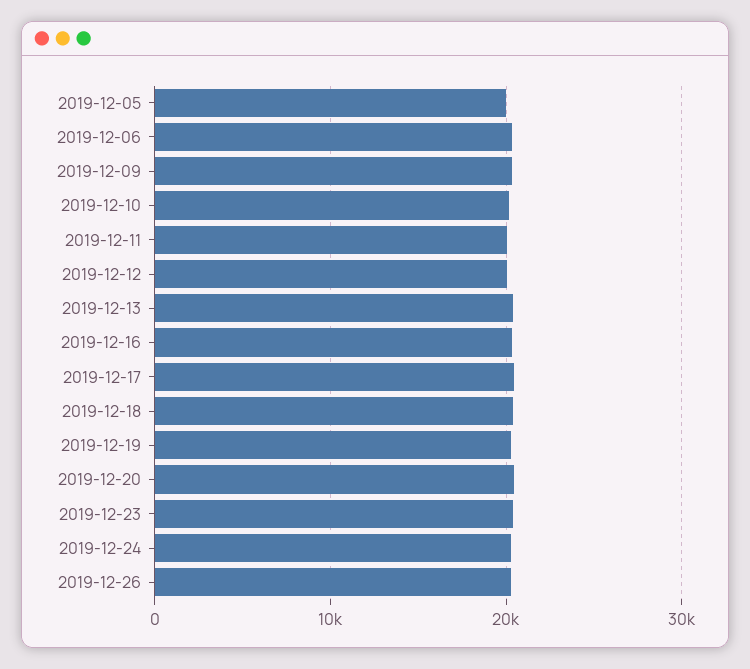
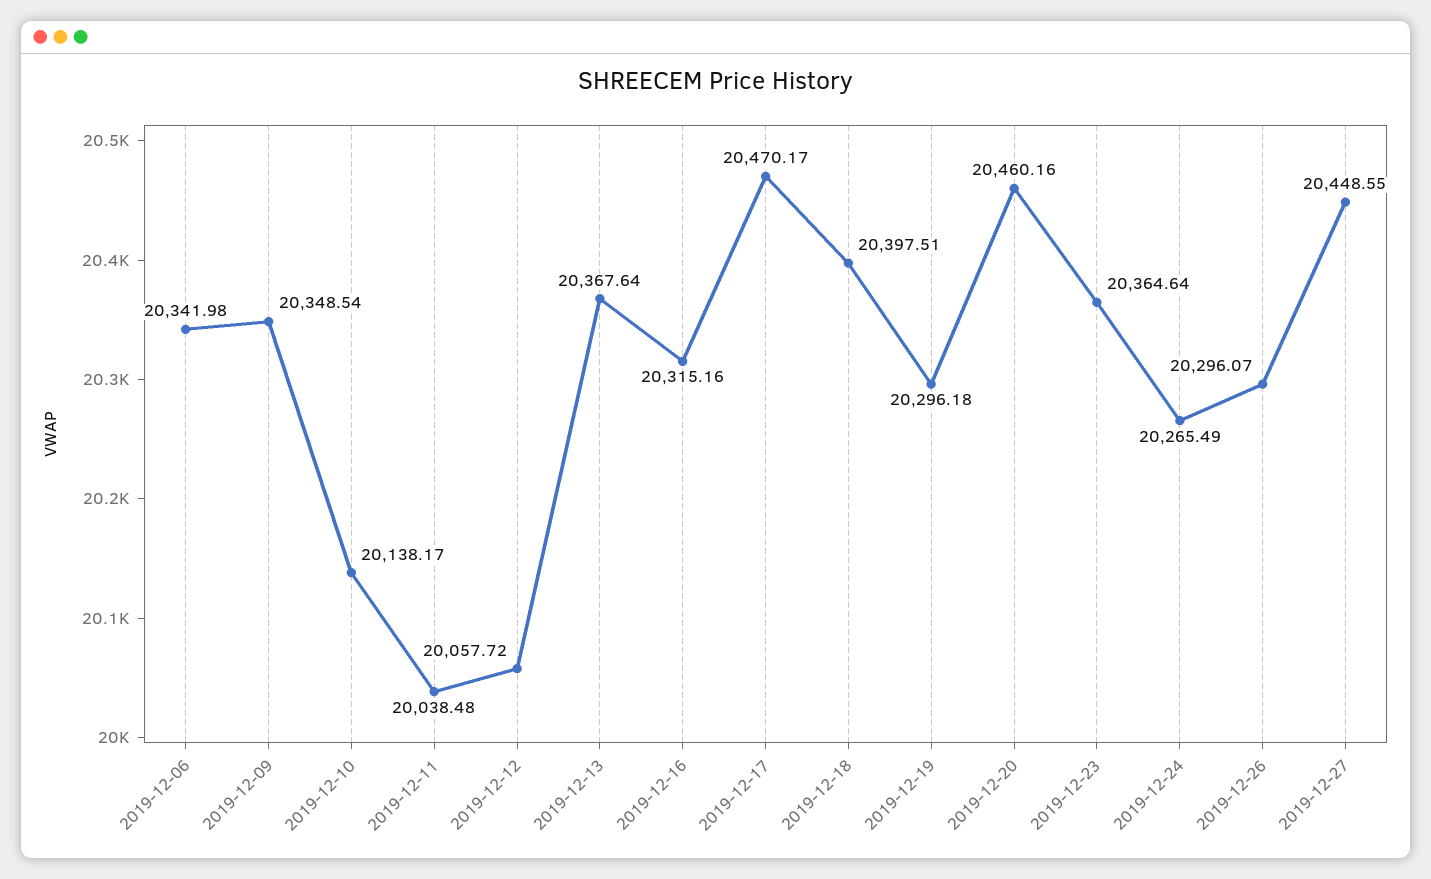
2019-12-05: 20000 -> none
2019-12-27: none -> 20448.55

